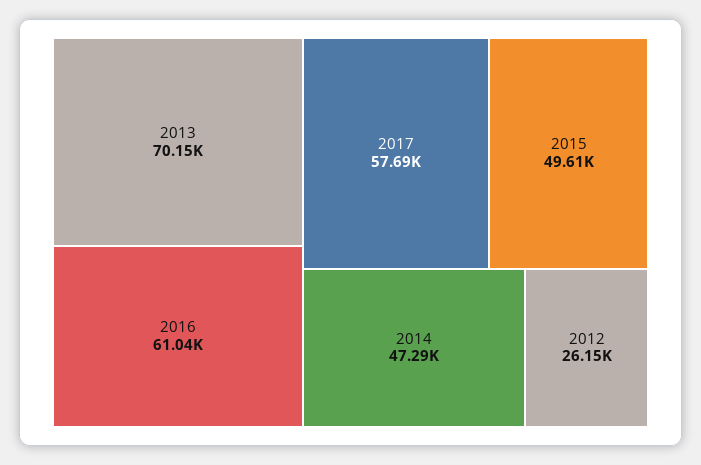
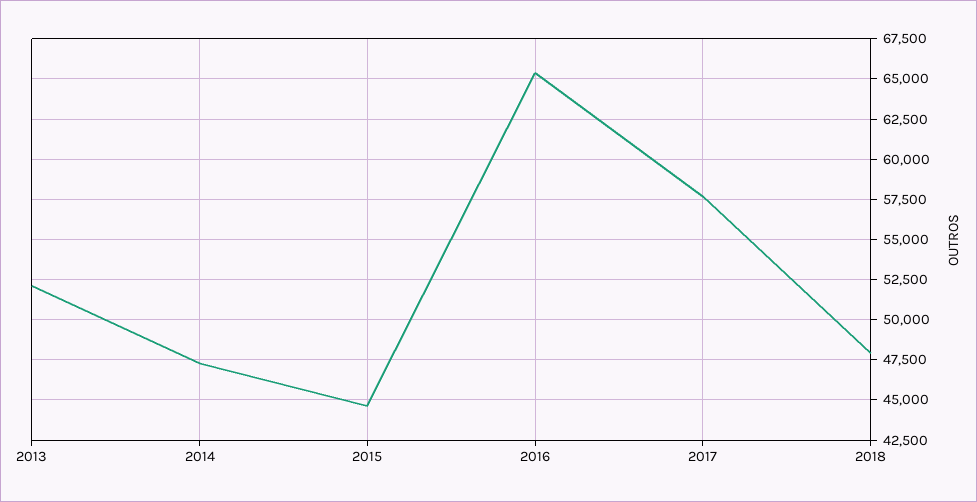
2013: 70150 -> 52000
2016: 61040 -> 65500
2015: 49610 -> 44500
2012: 26150 -> none
2018: none -> 48000

